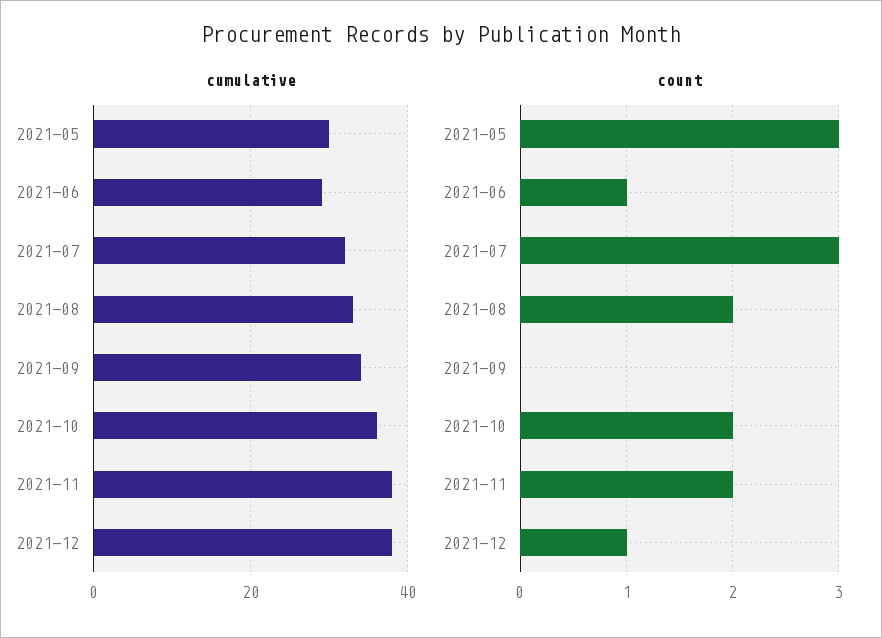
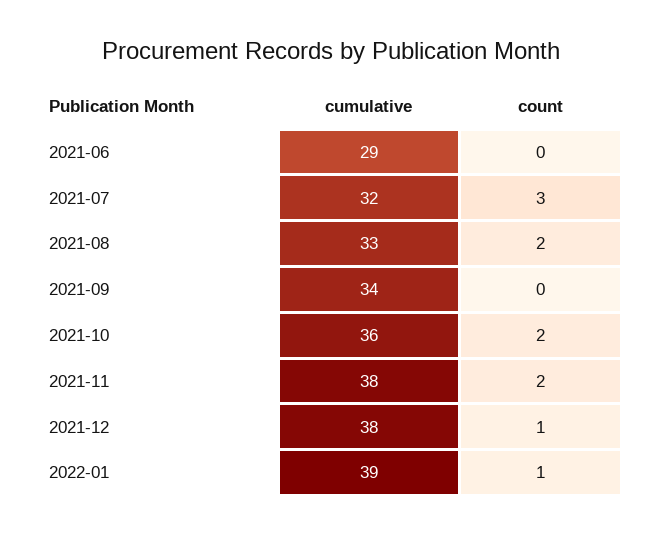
cumulative, 2021-05: 30 -> none
count, 2021-05: 3 -> none
count, 2021-06: 1 -> 0
cumulative, 2022-01: none -> 39
count, 2022-01: none -> 1

